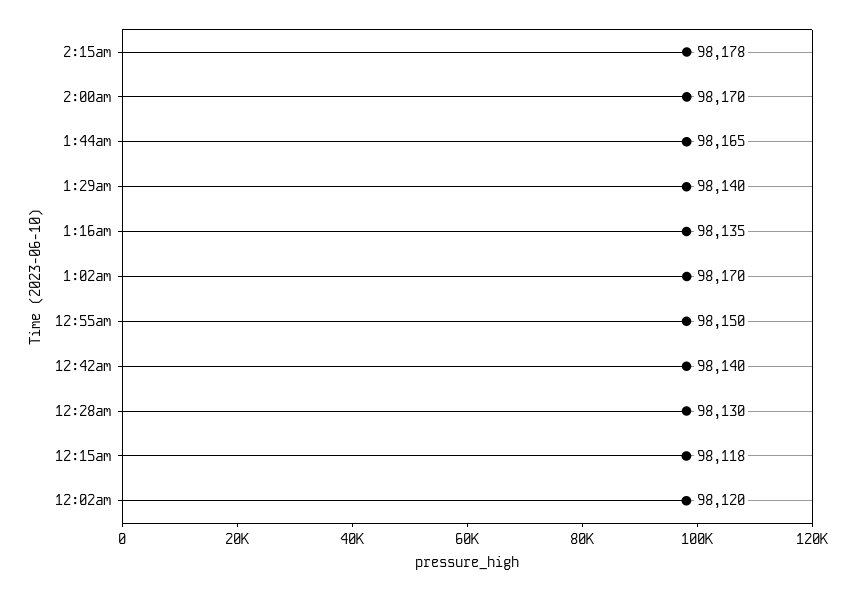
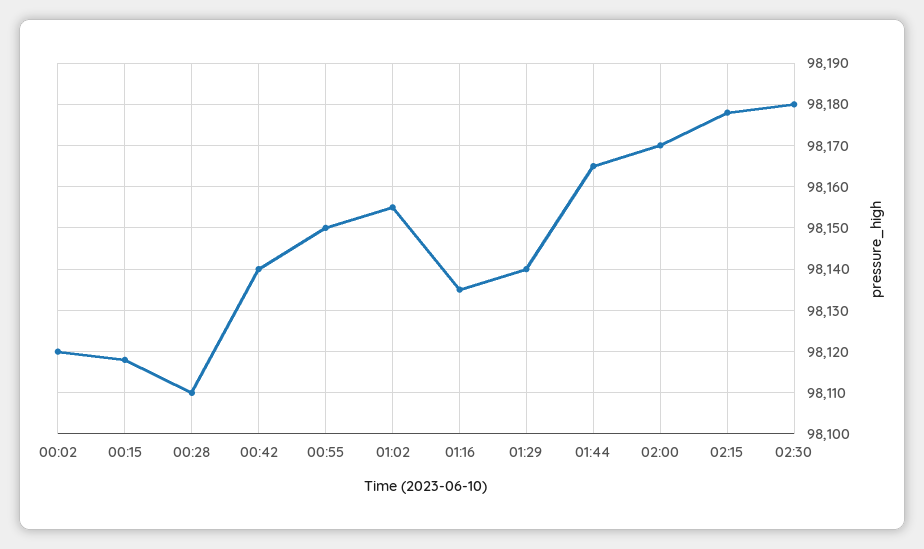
1:02am: 98170 -> 98155
12:28am: 98130 -> 98110
02:30: none -> 98180

